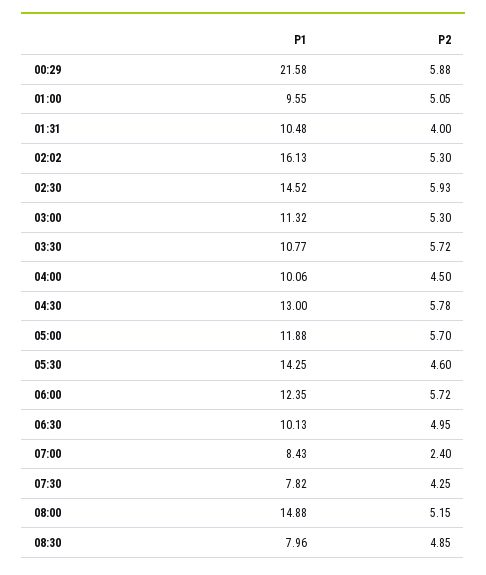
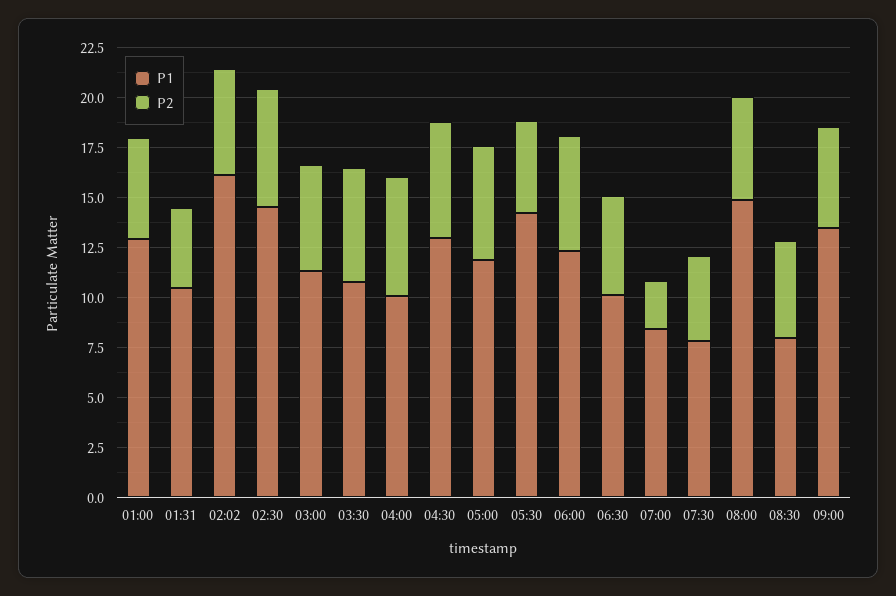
P1, 00:29: 21.58 -> none
P2, 00:29: 5.88 -> none
P1, 01:00: 9.55 -> 13
P2, 04:00: 4.5 -> 6
P1, 09:00: none -> 13.5
P2, 09:00: none -> 5

